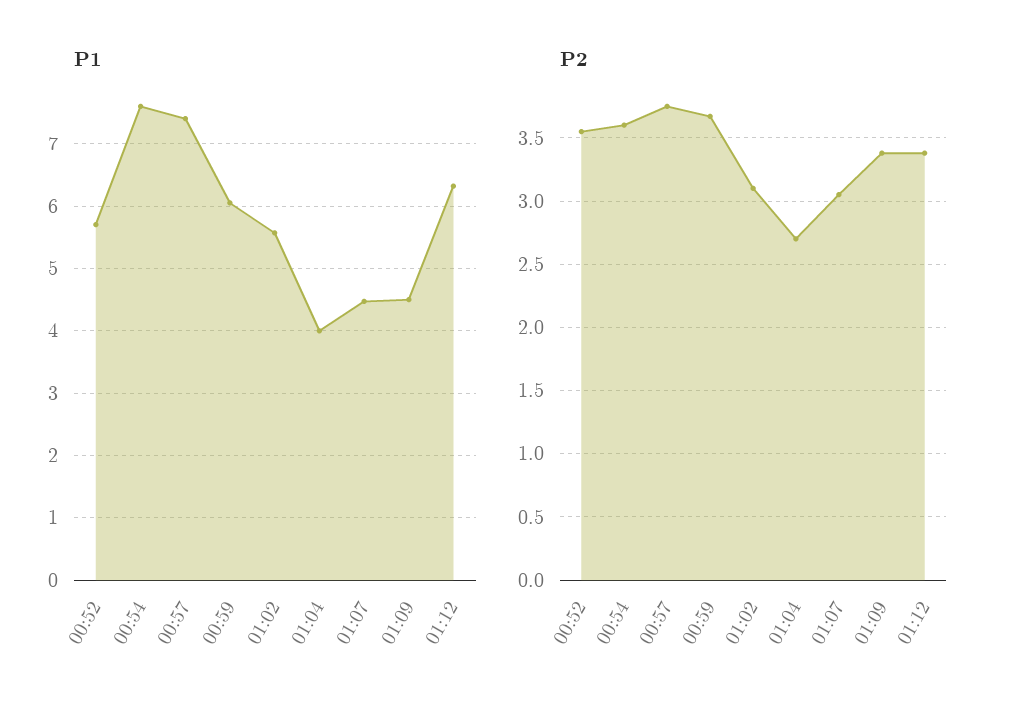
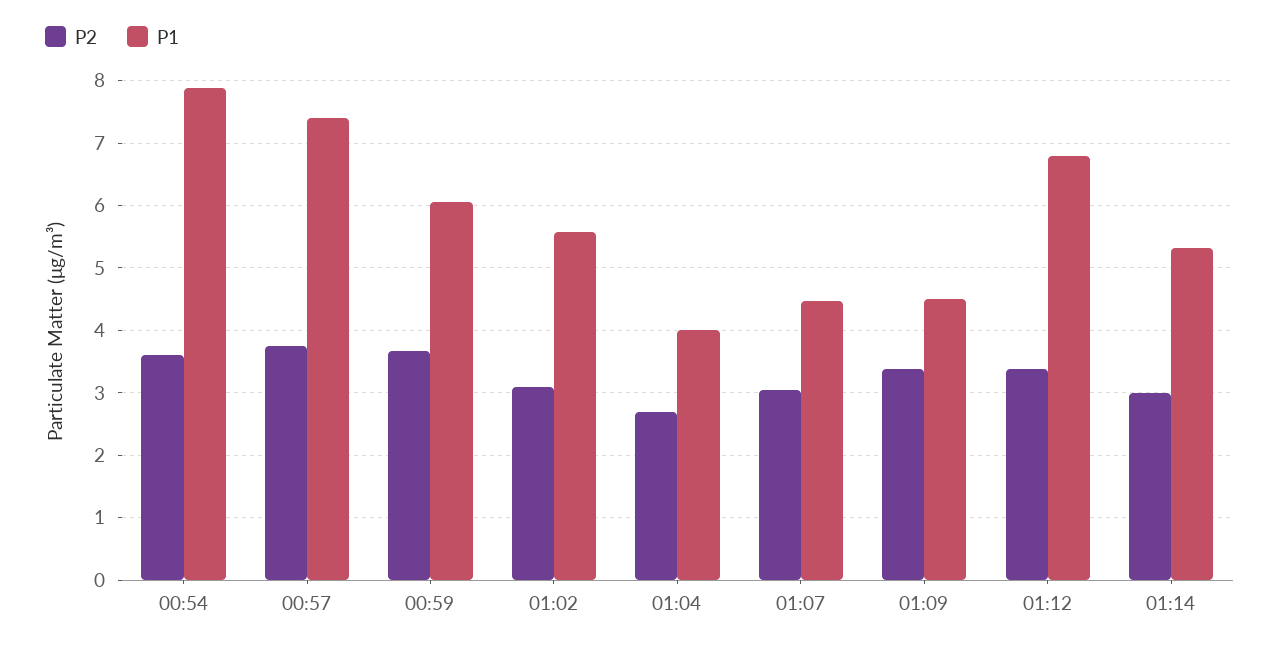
P1, 00:52: 5.7 -> none
P1, 00:54: 7.6 -> 7.9
P1, 01:12: 6.3 -> 6.8
P2, 00:52: 3.55 -> none
P2, 01:14: none -> 3
P1, 01:14: none -> 5.3

